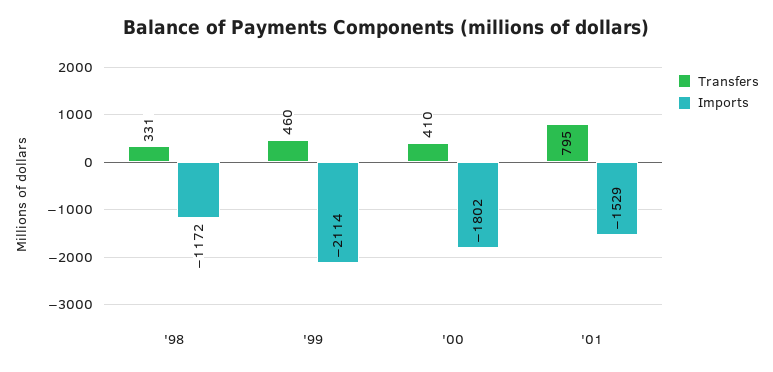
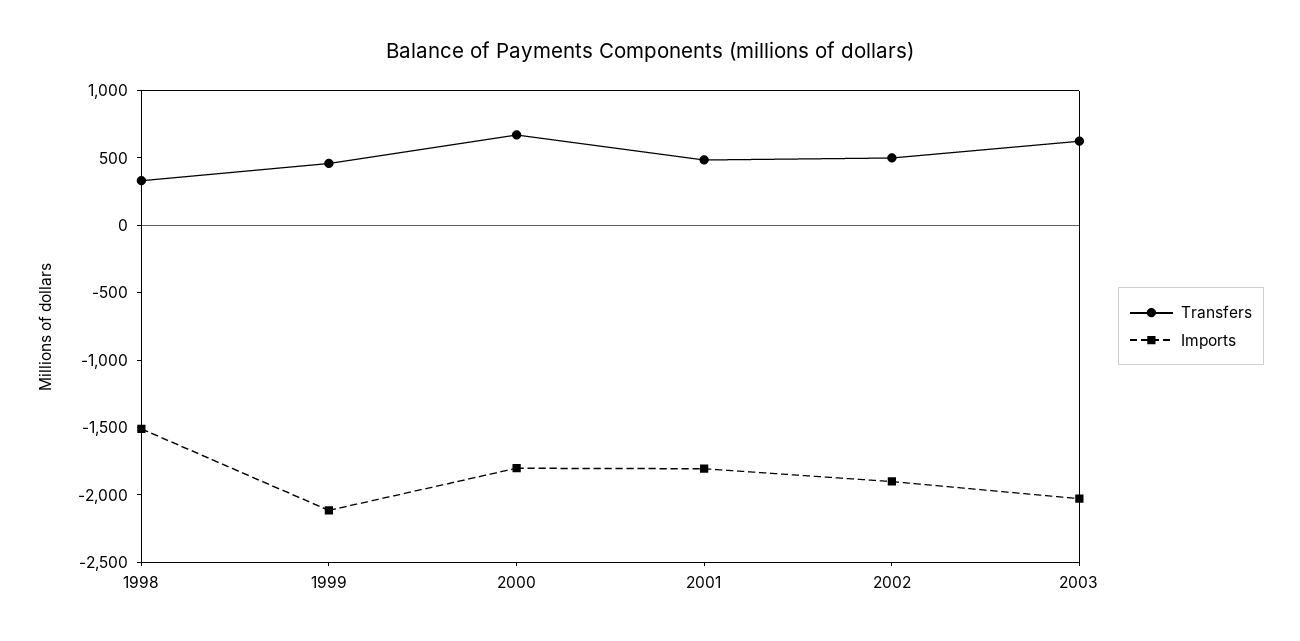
Imports, '98: -1172 -> -1500
Transfers, '00: 410 -> 700
Transfers, '01: 795 -> 500
Imports, '01: -1529 -> -1800
Transfers, 2002: none -> 500
Imports, 2002: none -> -1900
Transfers, 2003: none -> 600
Imports, 2003: none -> -2000

